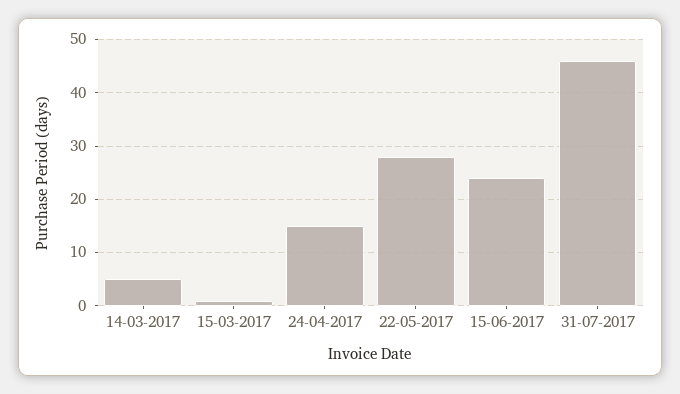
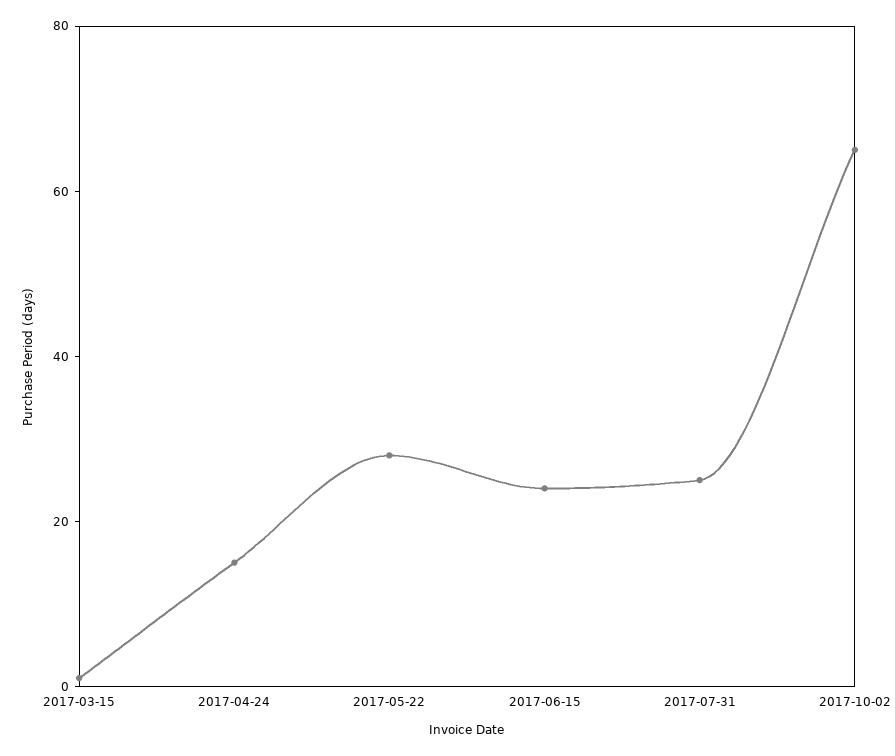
14-03-2017: 5 -> none
31-07-2017: 45 -> 25
2017-10-02: none -> 65

